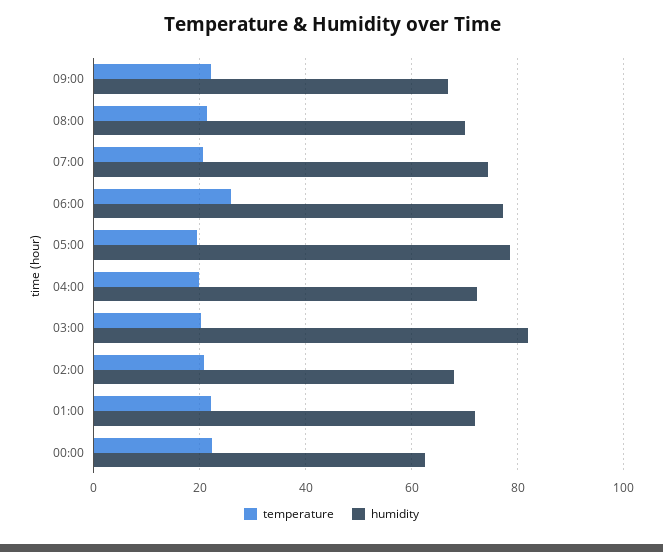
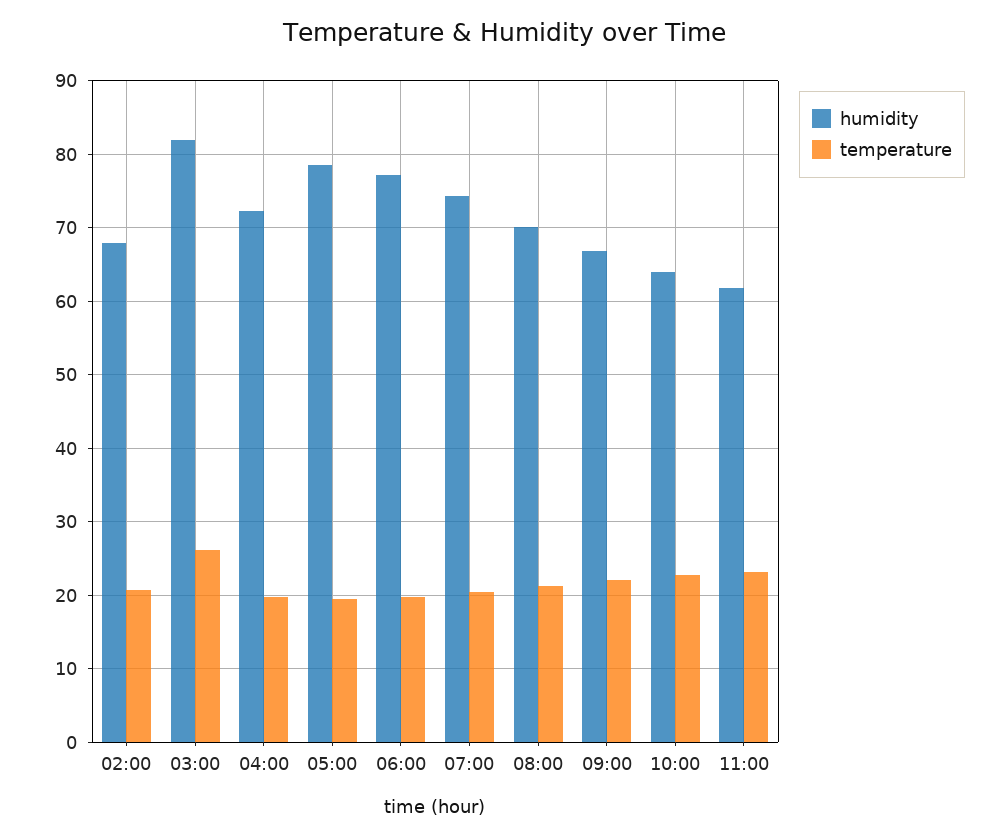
temperature, 06:00: 26 -> 20
temperature, 03:00: 20 -> 26
temperature, 01:00: 22 -> none
humidity, 01:00: 72 -> none
temperature, 00:00: 22 -> none
humidity, 00:00: 62 -> none
humidity, 10:00: none -> 64
temperature, 10:00: none -> 23
humidity, 11:00: none -> 62
temperature, 11:00: none -> 23

